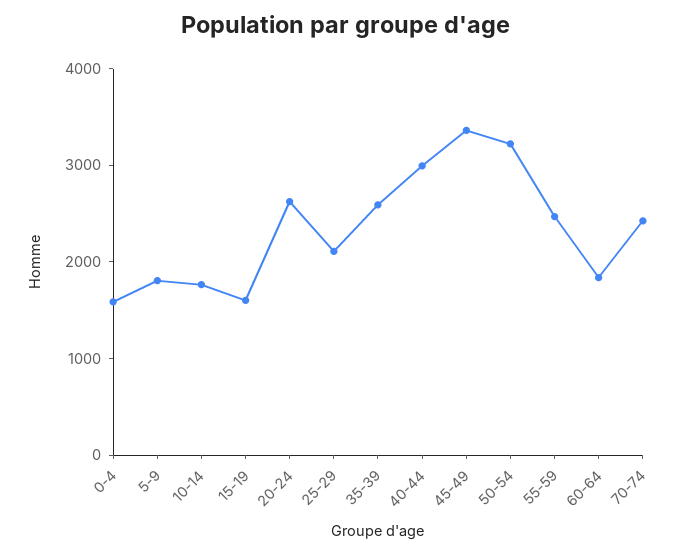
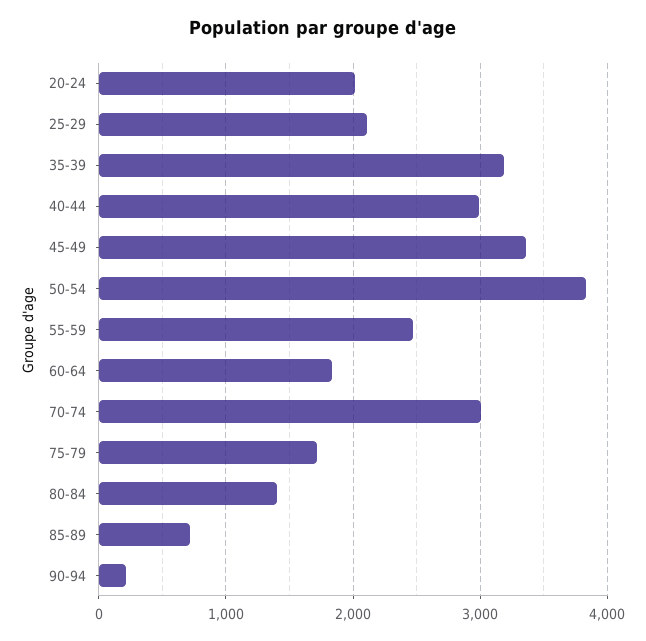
0-4: 1600 -> none
5-9: 1800 -> none
10-14: 1800 -> none
15-19: 1600 -> none
20-24: 2600 -> 2000
35-39: 2600 -> 3200
50-54: 3200 -> 3800
70-74: 2400 -> 3000
75-79: none -> 1700
80-84: none -> 1400
85-89: none -> 700
90-94: none -> 200

